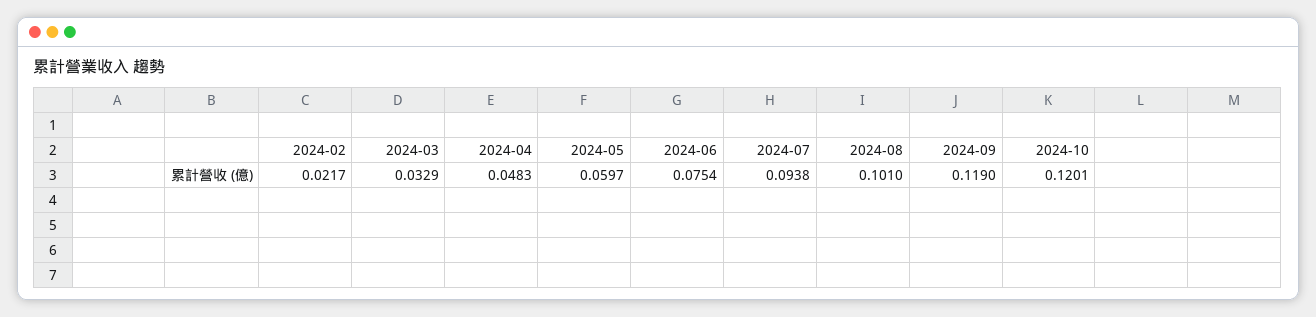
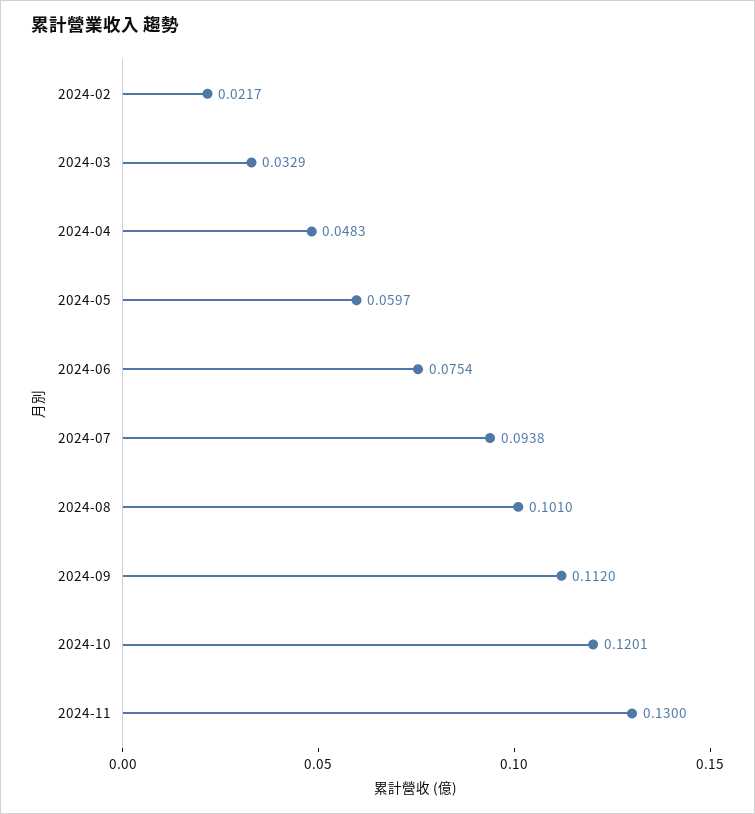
2024-09: 0.119 -> 0.112
2024-11: none -> 0.13

